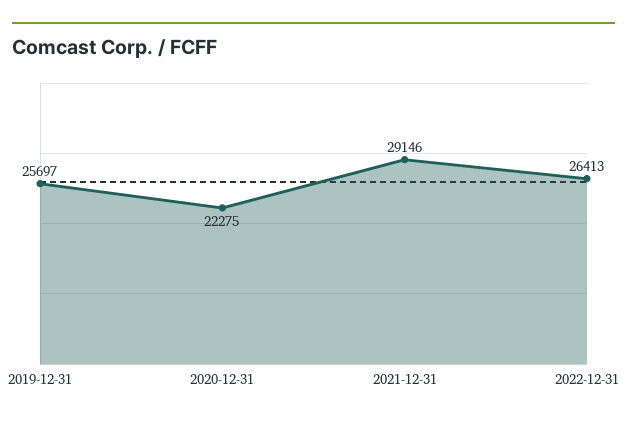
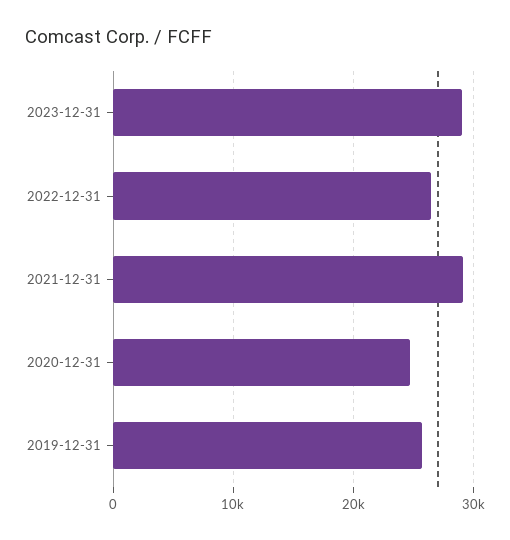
2020-12-31: 22275 -> 25000
2023-12-31: none -> 29000

